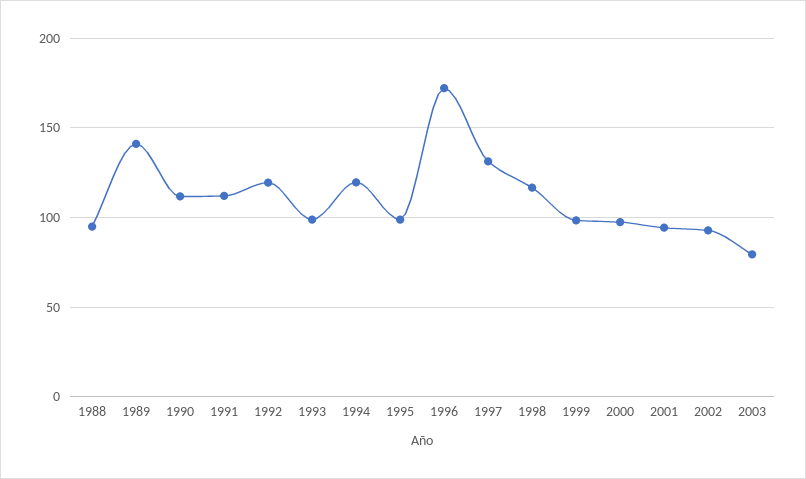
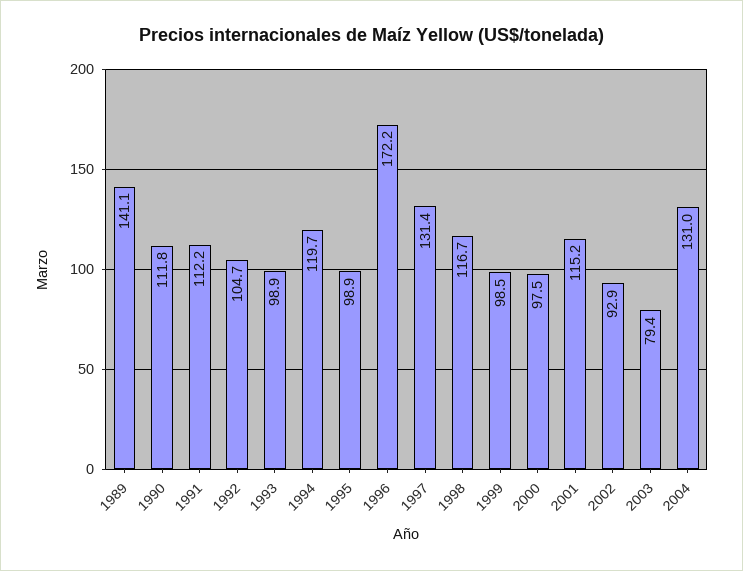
1988: 95 -> none
1992: 120 -> 104.7
2001: 95 -> 115.2
2004: none -> 131

